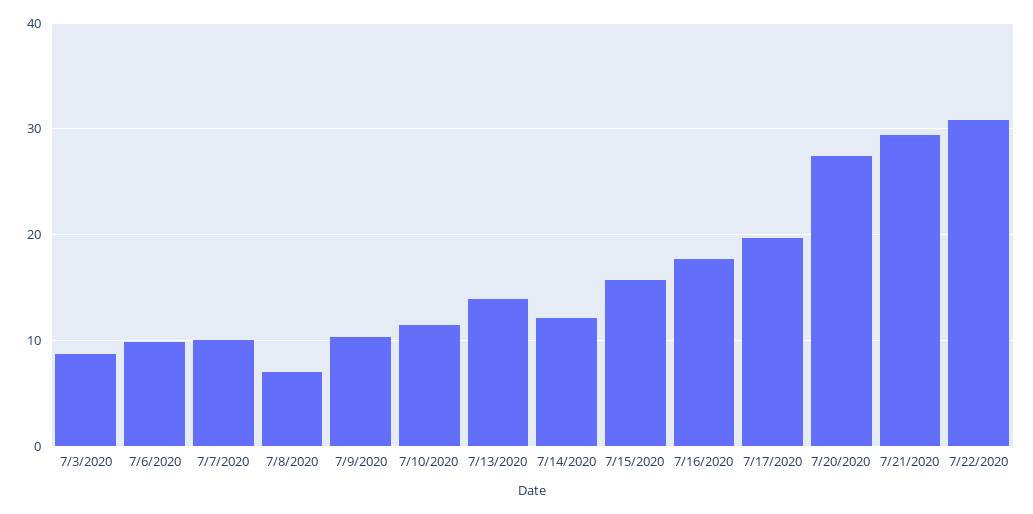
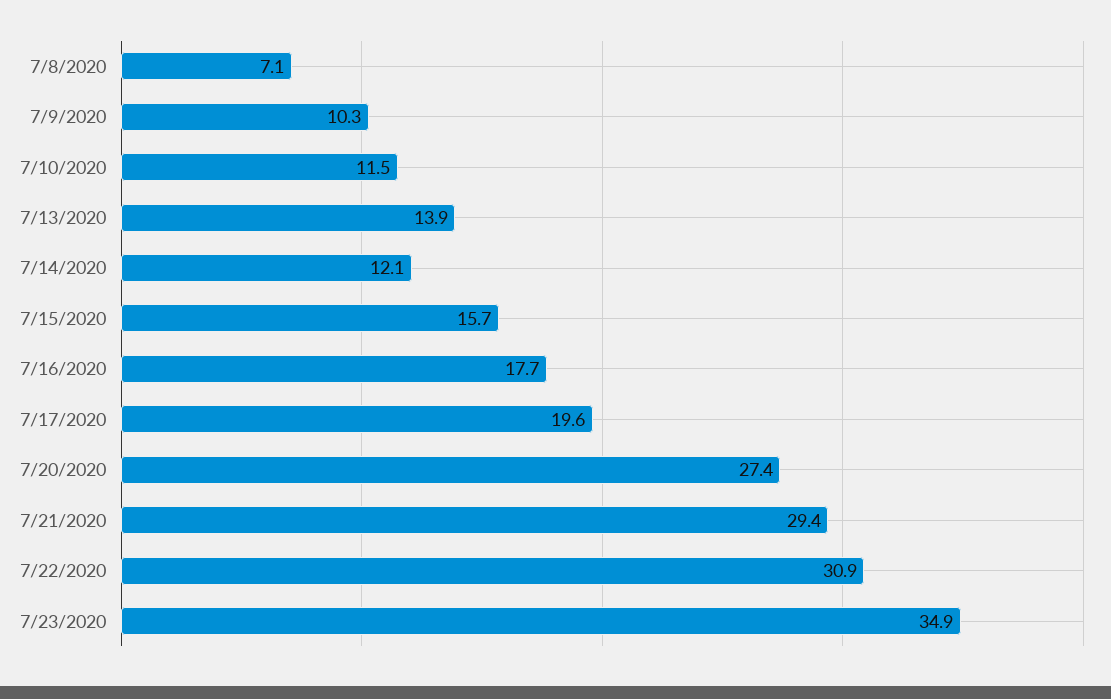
7/3/2020: 9 -> none
7/6/2020: 10 -> none
7/7/2020: 10 -> none
7/23/2020: none -> 34.9

